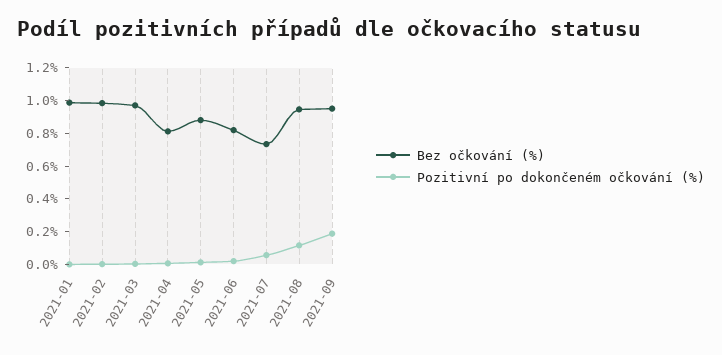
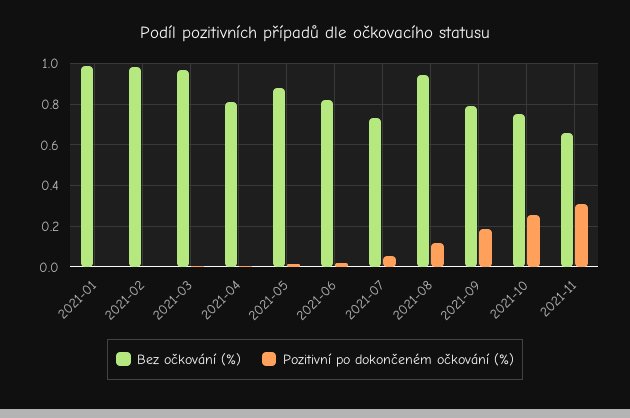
Bez očkování (%), 2021-09: 0.95 -> 0.8
Bez očkování (%), 2021-10: none -> 0.75
Pozitivní po dokončeném očkování (%), 2021-10: none -> 0.25
Bez očkování (%), 2021-11: none -> 0.65
Pozitivní po dokončeném očkování (%), 2021-11: none -> 0.3

